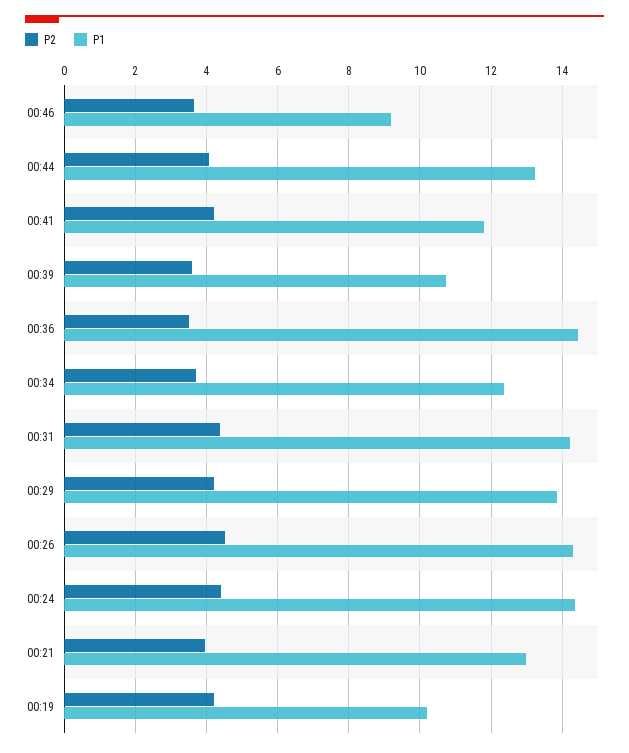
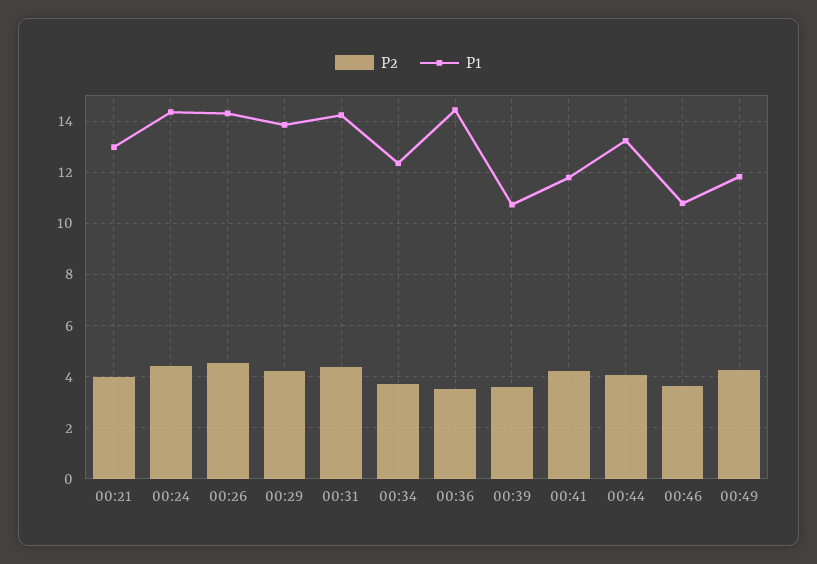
P1, 00:46: 9.2 -> 10.75
P2, 00:19: 4.2 -> none
P1, 00:19: 10.2 -> none
P2, 00:49: none -> 4.25
P1, 00:49: none -> 11.75

